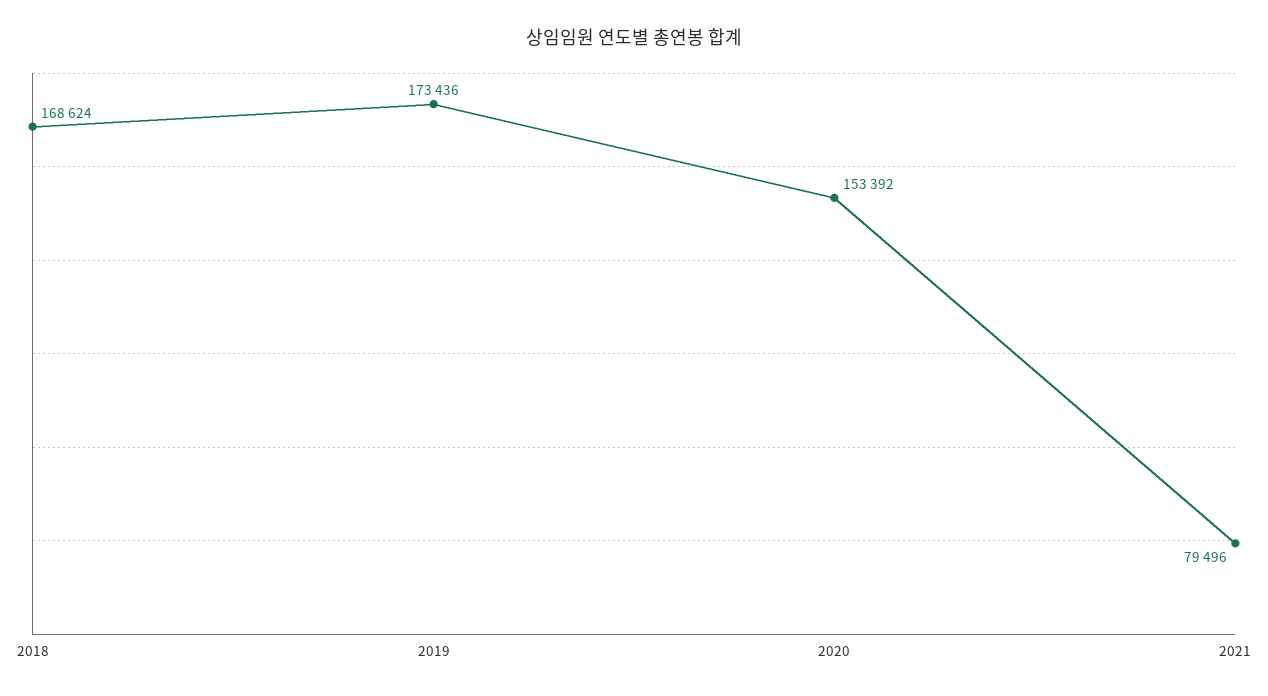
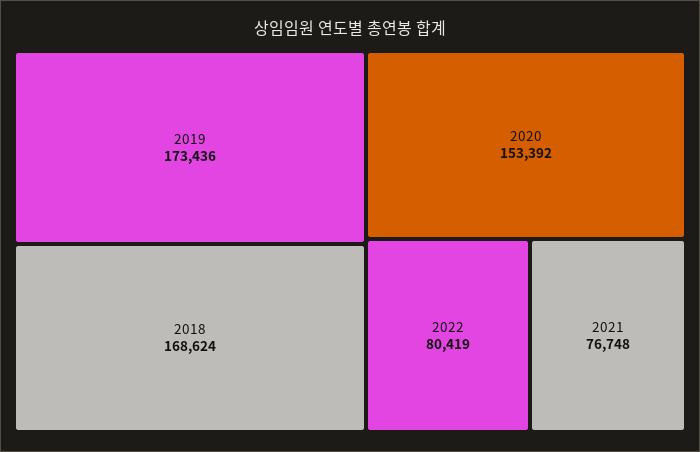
2021: 79496 -> 76748
2022: none -> 80419

